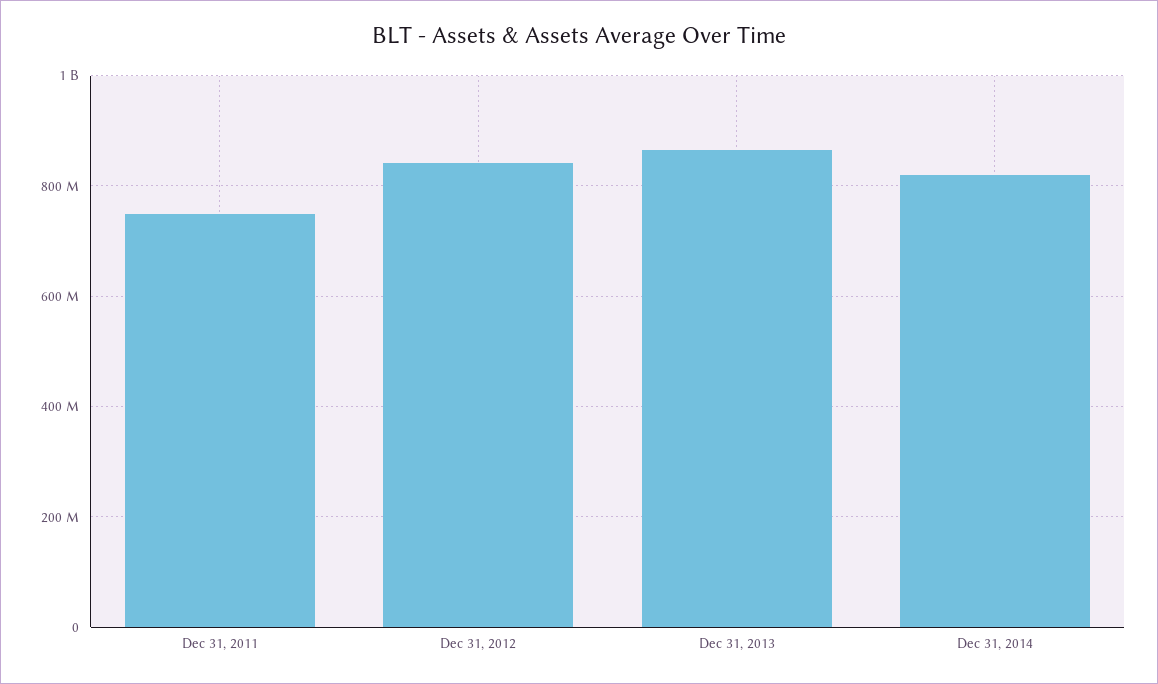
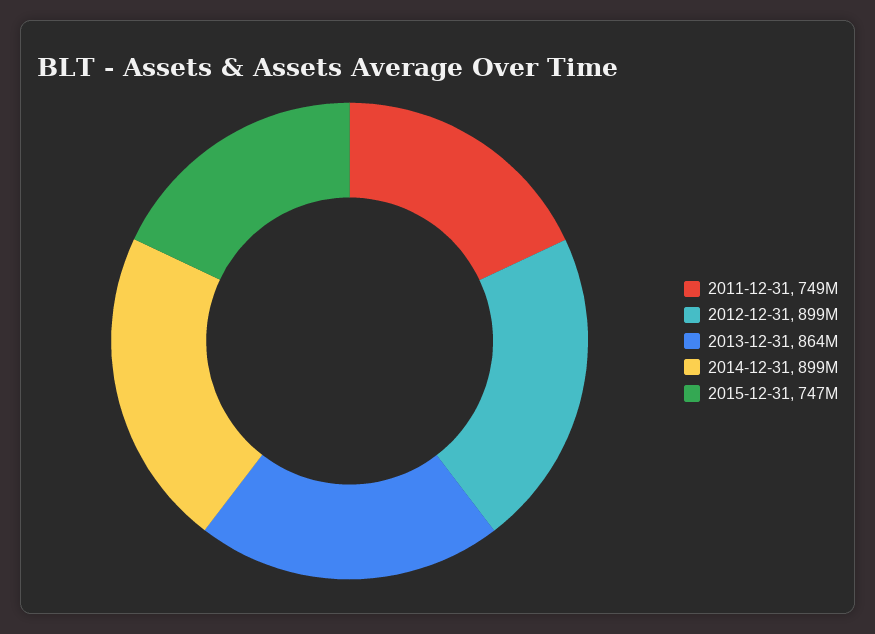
Dec 31, 2012: 840000000 -> 899000000
Dec 31, 2014: 820000000 -> 899000000
2015-12-31: none -> 747000000

